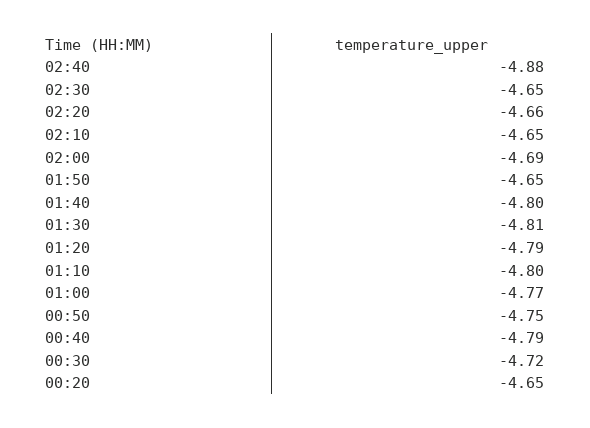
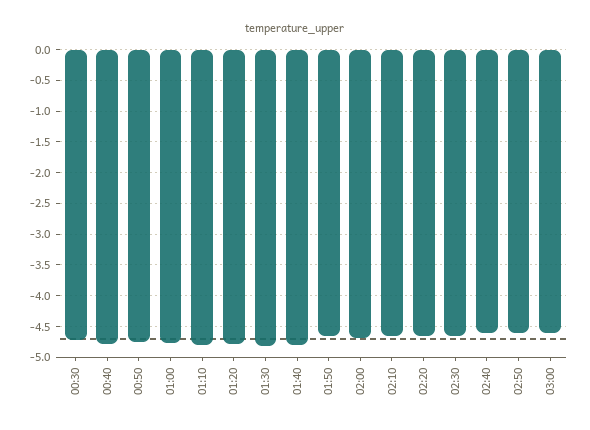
02:40: -4.88 -> -4.6
00:20: -4.65 -> none
02:50: none -> -4.6
03:00: none -> -4.6

